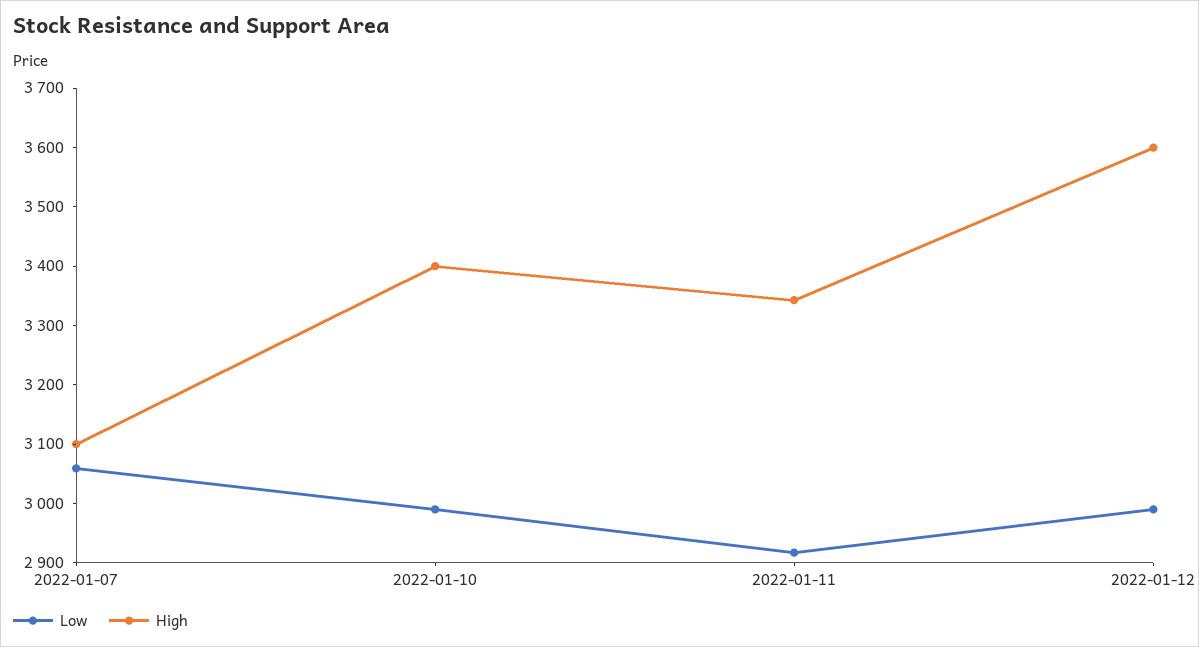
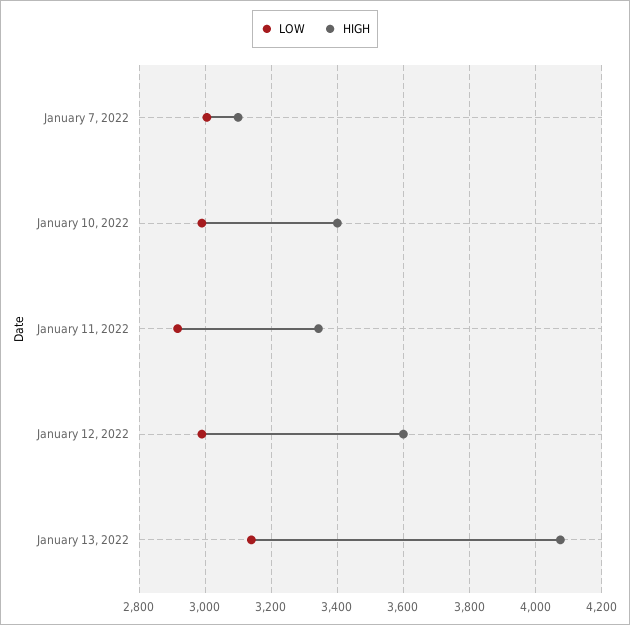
Low, 2022-01-07: 3060 -> 3000
Low, January 13, 2022: none -> 3140
High, January 13, 2022: none -> 4080

